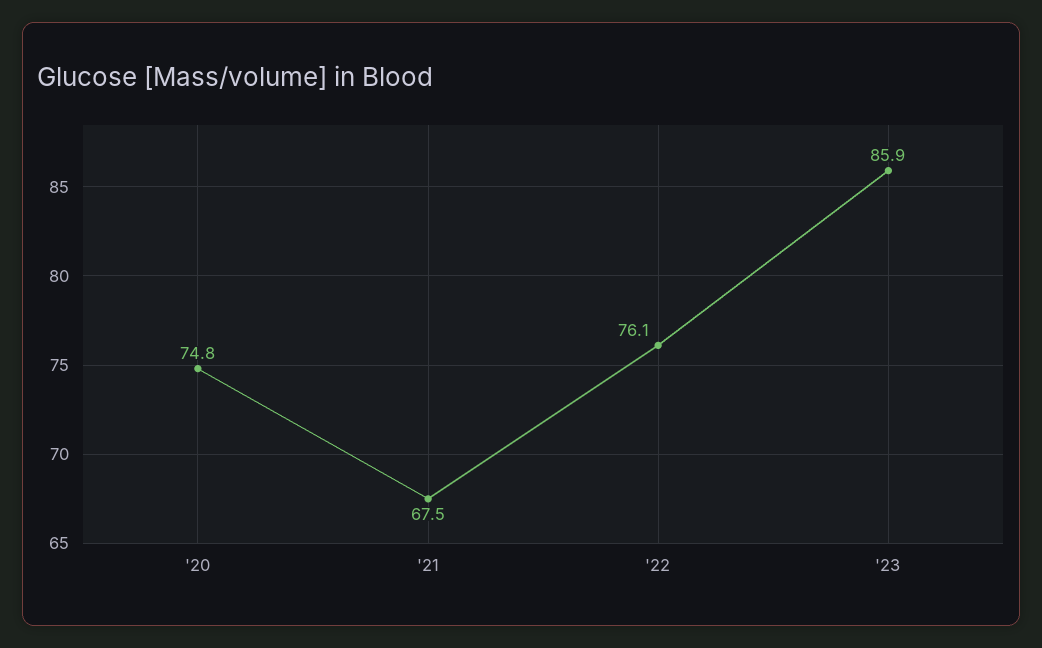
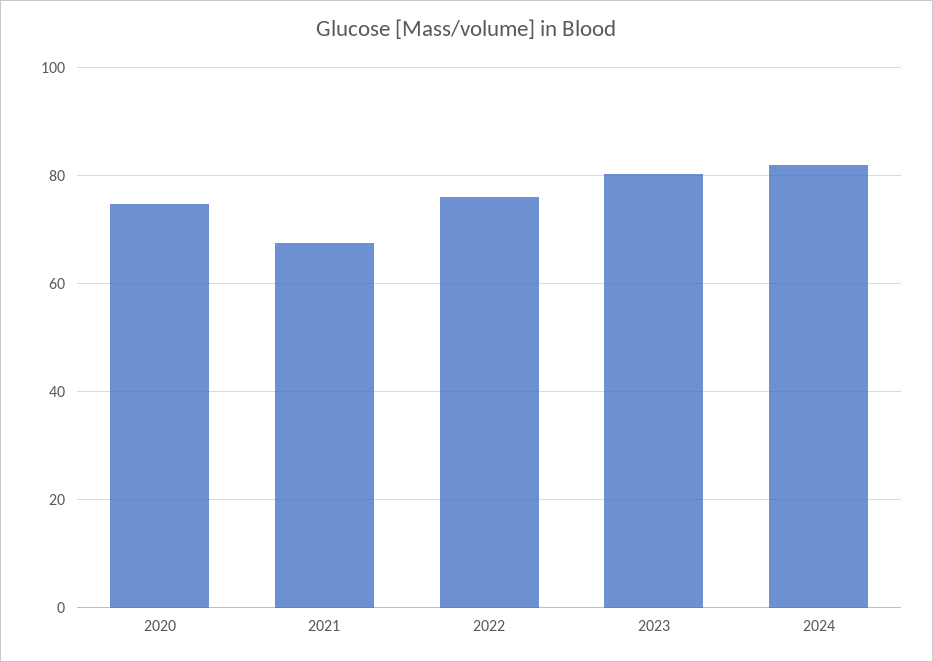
'23: 85.9 -> 80
2024: none -> 82

